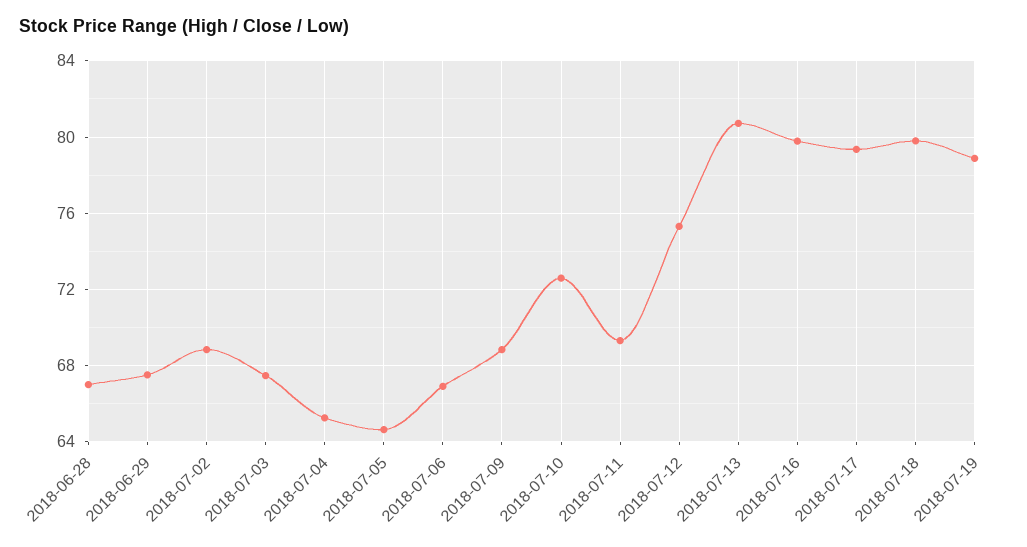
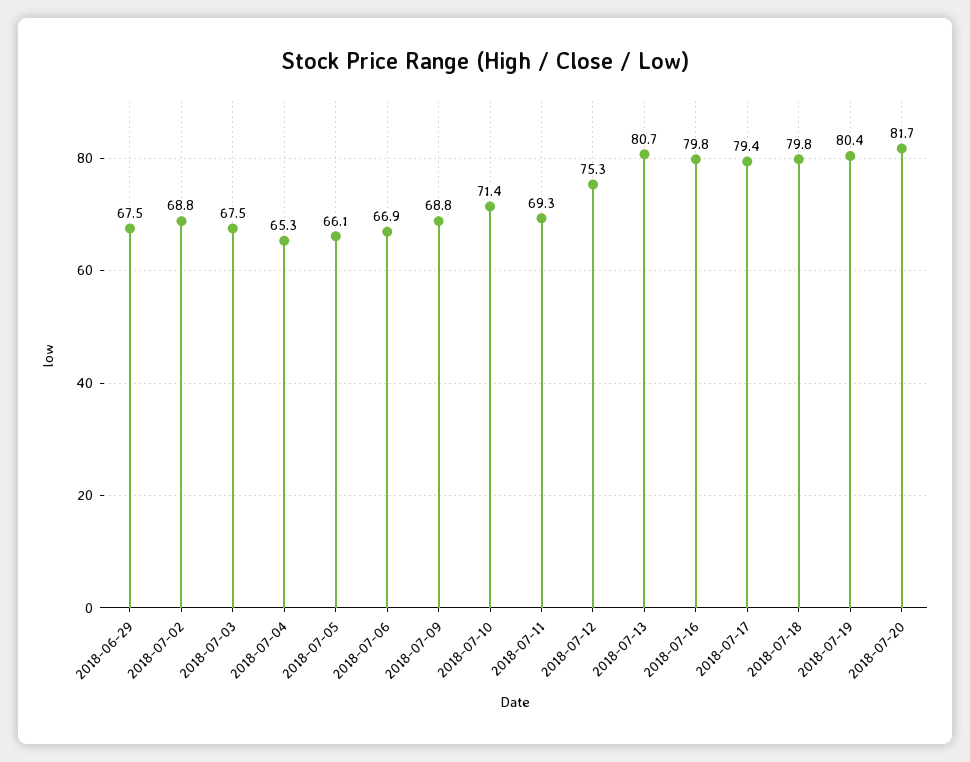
2018-06-28: 67 -> none
2018-07-05: 64.5 -> 66.1
2018-07-10: 72.5 -> 71.4
2018-07-19: 79 -> 80.4
2018-07-20: none -> 81.7

